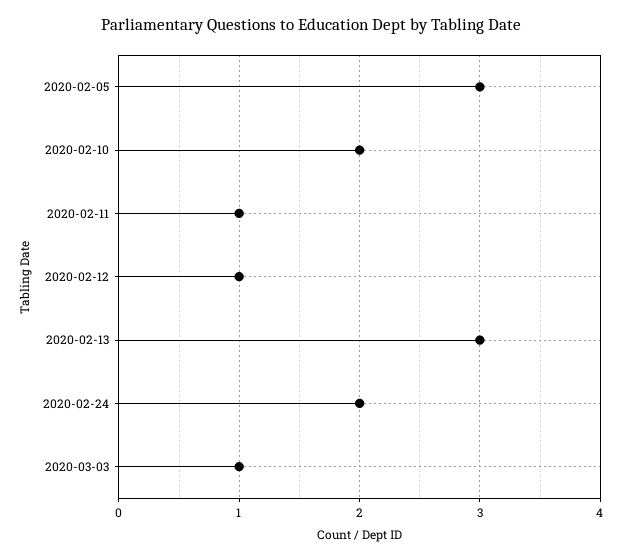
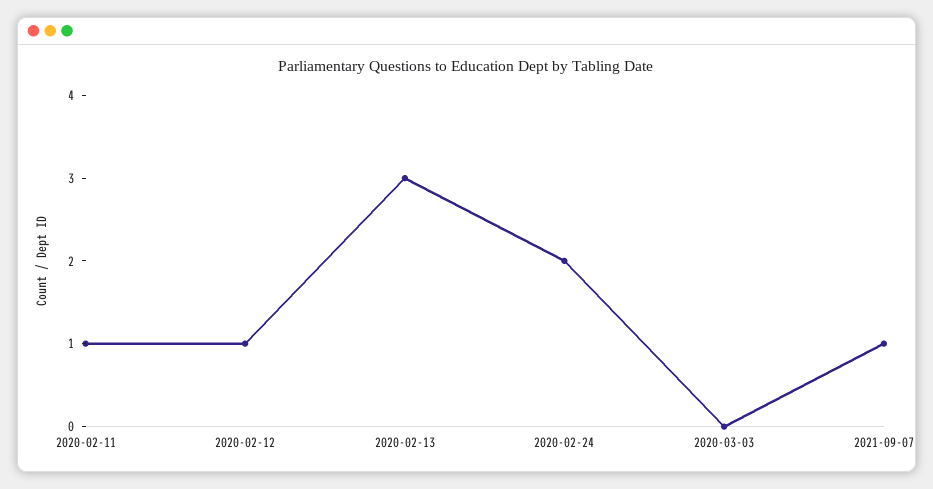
2020-02-05: 3 -> none
2020-02-10: 2 -> none
2020-03-03: 1 -> 0
2021-09-07: none -> 1

